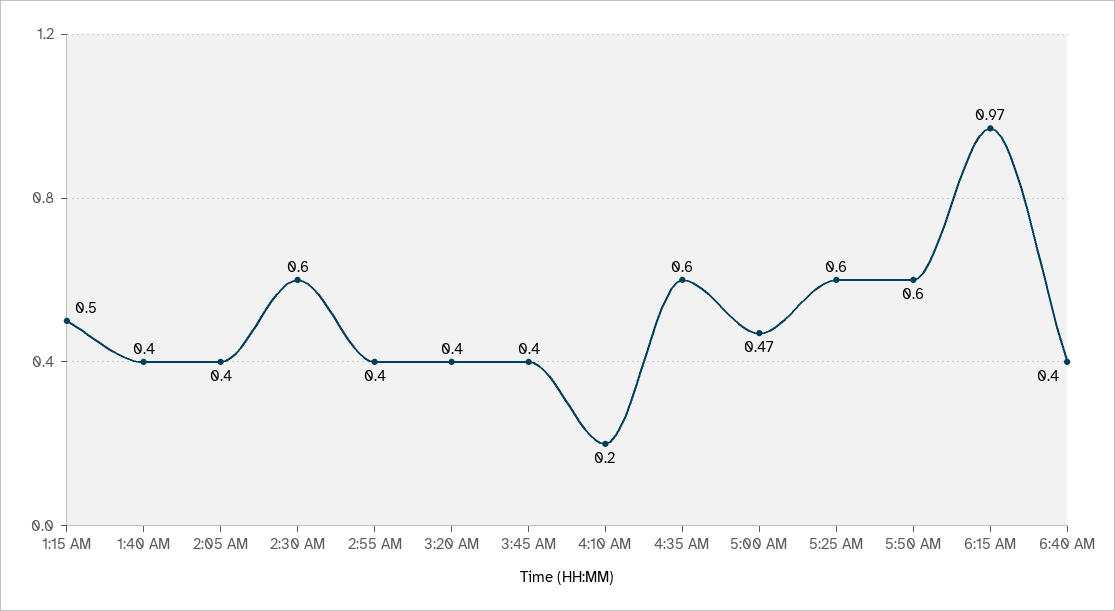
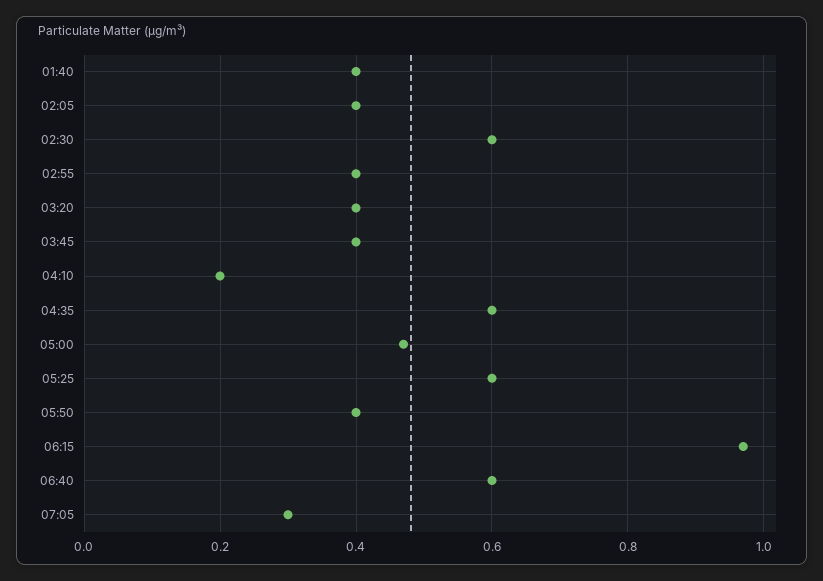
1:15 AM: 0.5 -> none
5:50 AM: 0.6 -> 0.4
6:40 AM: 0.4 -> 0.6
07:05: none -> 0.3

